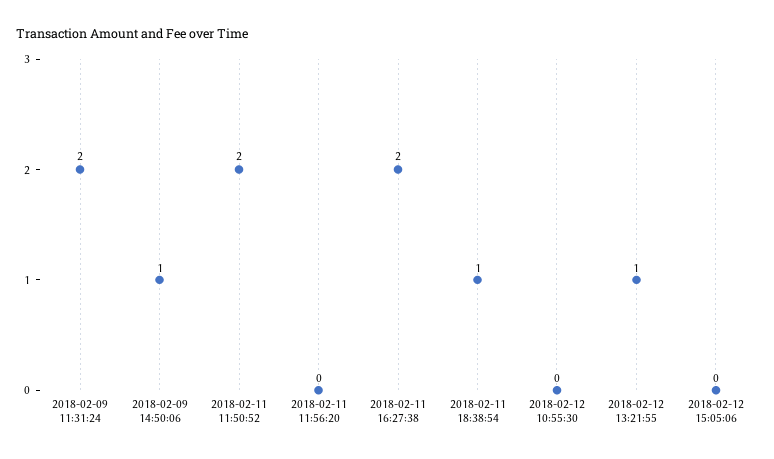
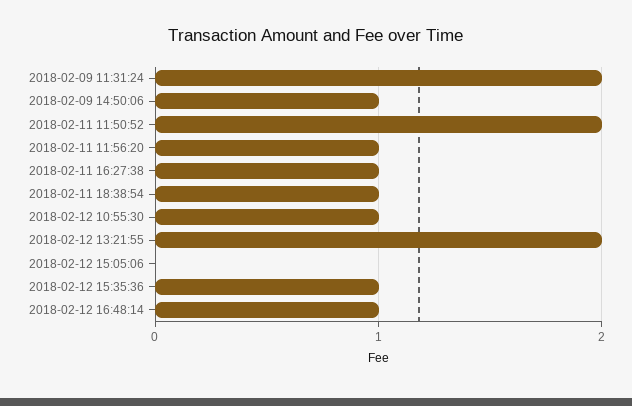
2018-02-11 11:56:20: 0 -> 1
2018-02-11 16:27:38: 2 -> 1
2018-02-12 10:55:30: 0 -> 1
2018-02-12 13:21:55: 1 -> 2
2018-02-12 15:35:36: none -> 1
2018-02-12 16:48:14: none -> 1

